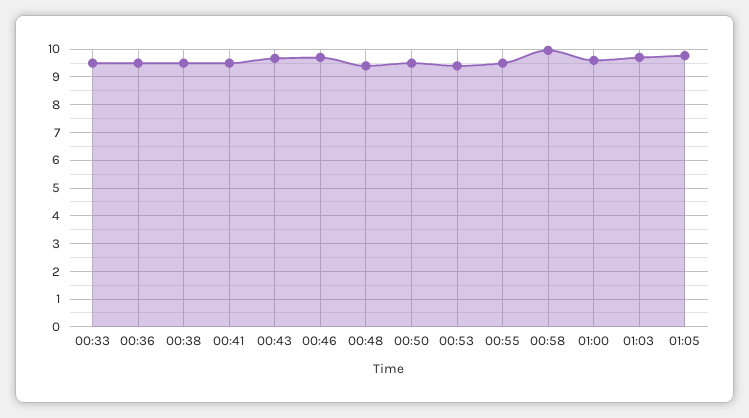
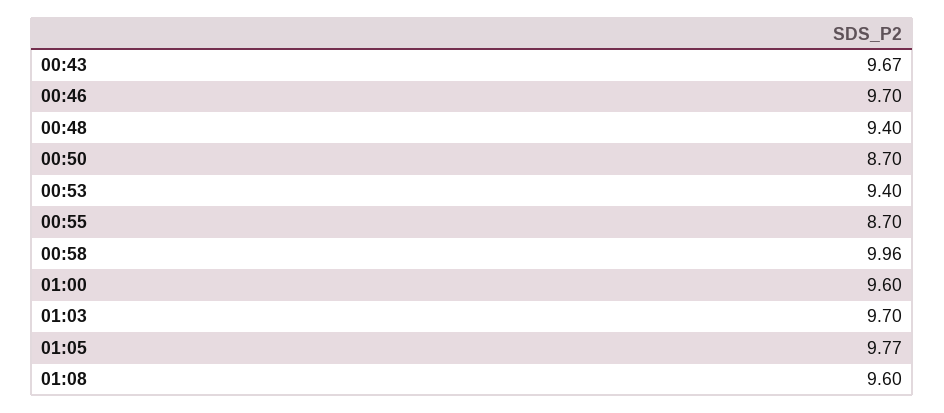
00:33: 9.5 -> none
00:36: 9.5 -> none
00:38: 9.5 -> none
00:41: 9.5 -> none
00:50: 9.5 -> 8.7
00:55: 9.5 -> 8.7
01:08: none -> 9.6

